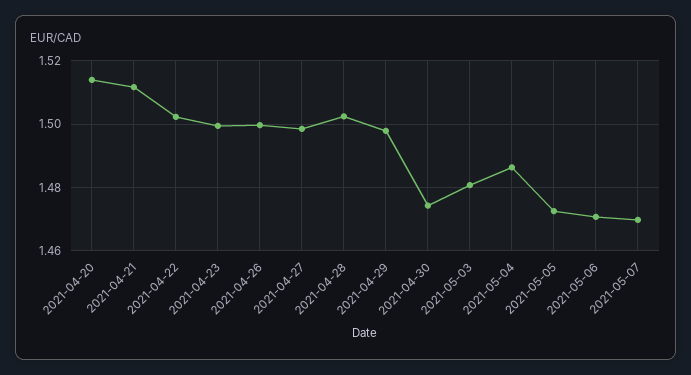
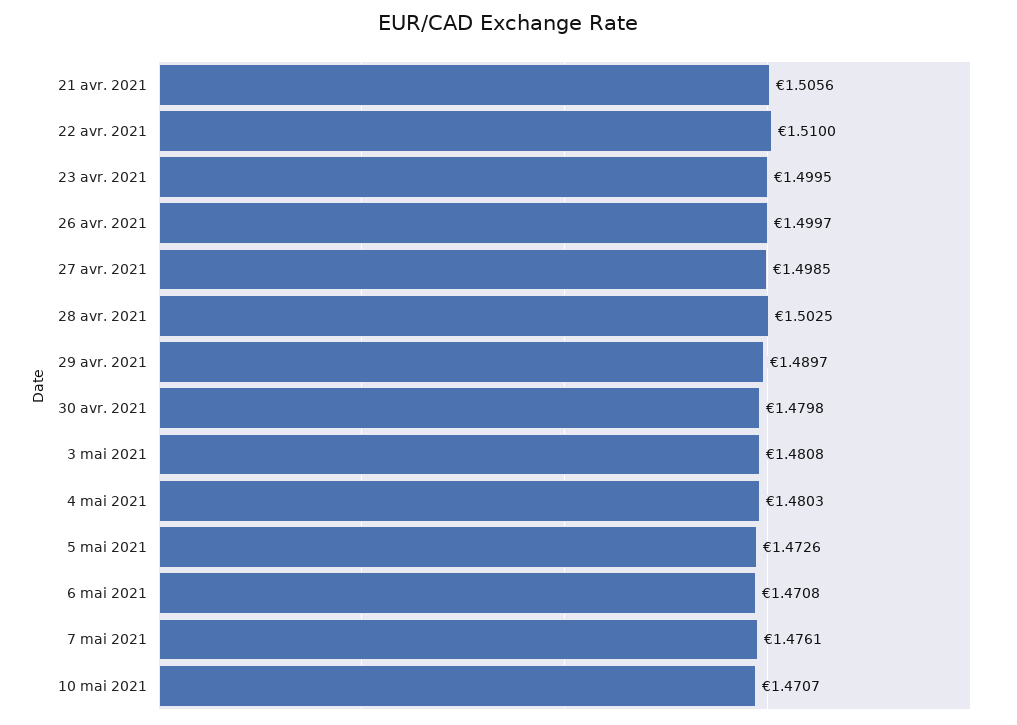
2021-04-20: 1.514 -> none
2021-04-21: 1.512 -> 1.5056
2021-04-22: 1.502 -> 1.51
2021-04-29: 1.498 -> 1.4897
2021-04-30: 1.474 -> 1.4798
2021-05-04: 1.486 -> 1.4803
2021-05-07: 1.47 -> 1.4761
10 mai 2021: none -> 1.4707

